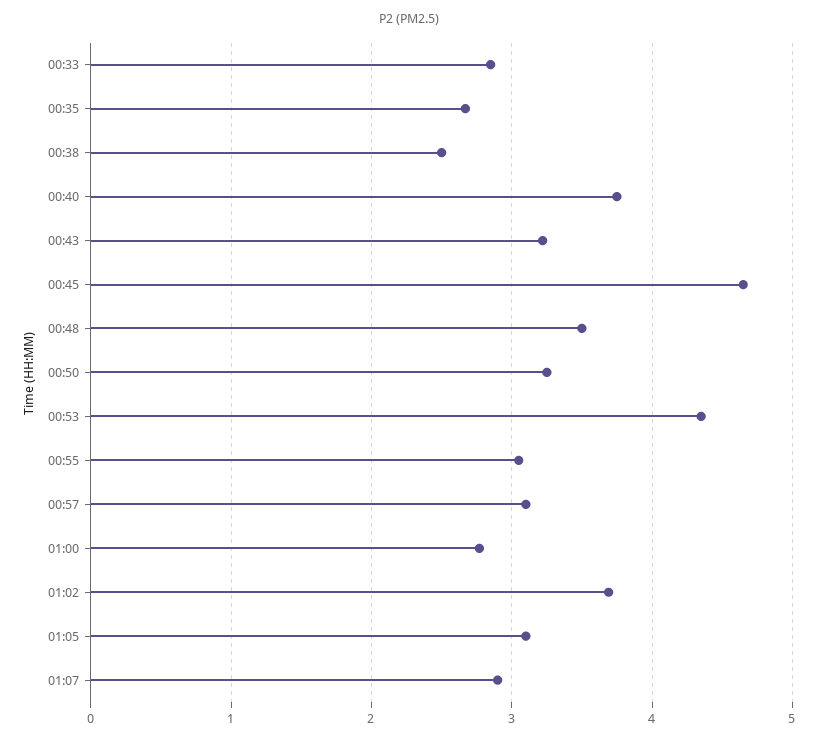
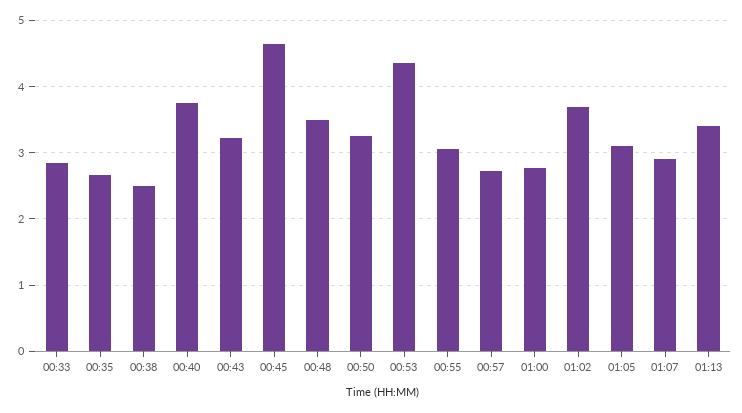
00:57: 3.1 -> 2.7
01:13: none -> 3.4

